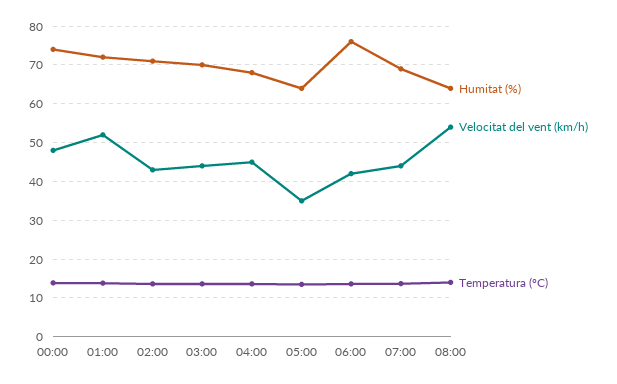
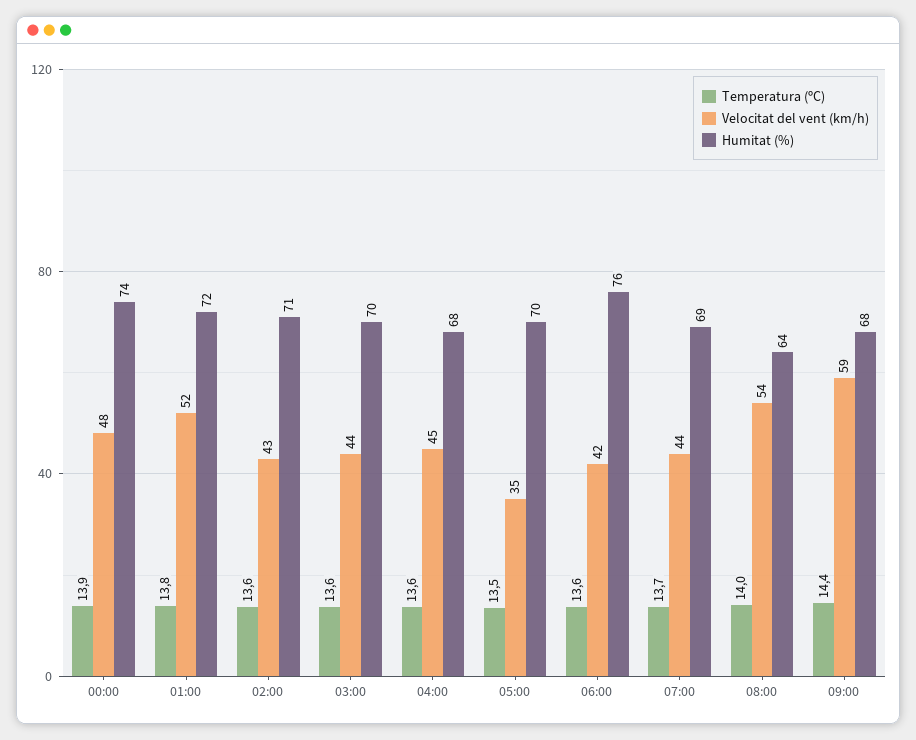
Humitat (%), 05:00: 64 -> 70
Temperatura (ºC), 09:00: none -> 14.4
Velocitat del vent (km/h), 09:00: none -> 59
Humitat (%), 09:00: none -> 68

